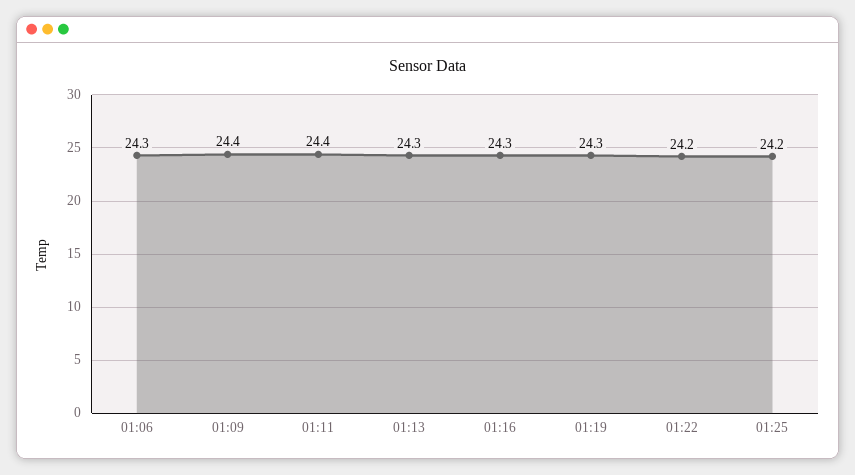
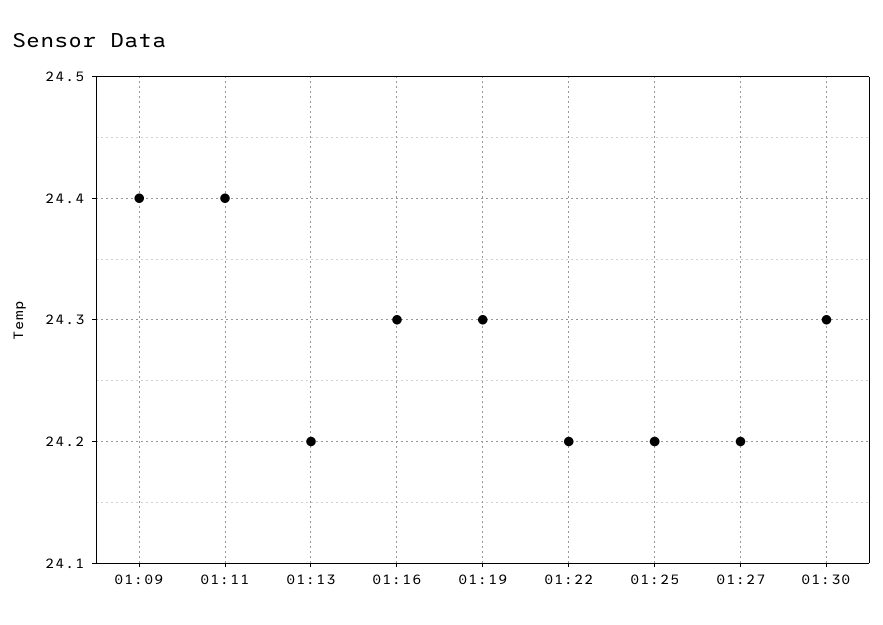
01:06: 24.3 -> none
01:13: 24.3 -> 24.2
01:27: none -> 24.2
01:30: none -> 24.3

